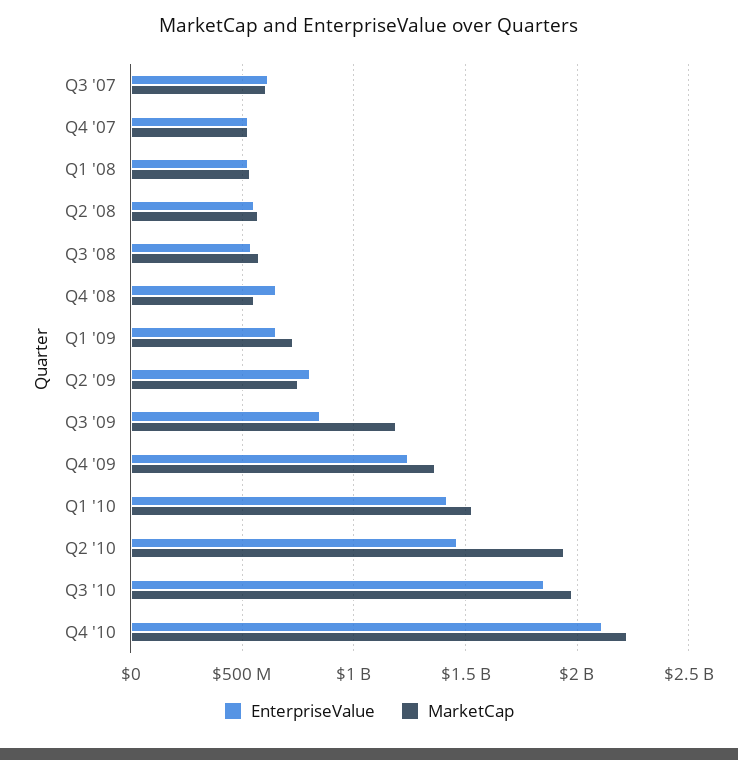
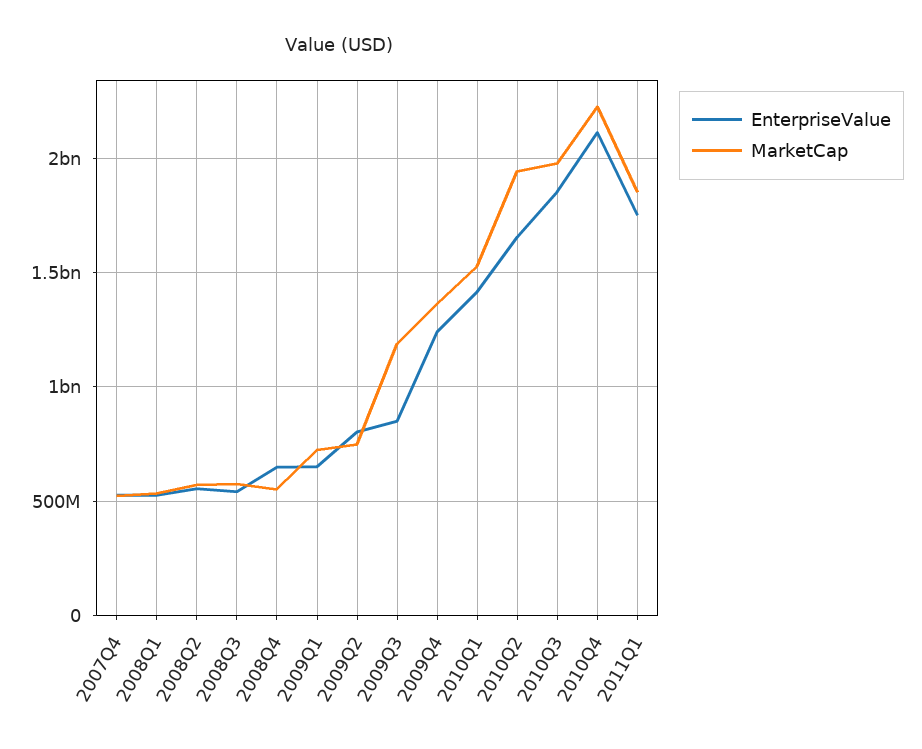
EnterpriseValue, Q3 '07: 600000000 -> none
MarketCap, Q3 '07: 600000000 -> none
EnterpriseValue, Q2 '10: 1450000000 -> 1650000000
EnterpriseValue, 2011Q1: none -> 1750000000
MarketCap, 2011Q1: none -> 1850000000

